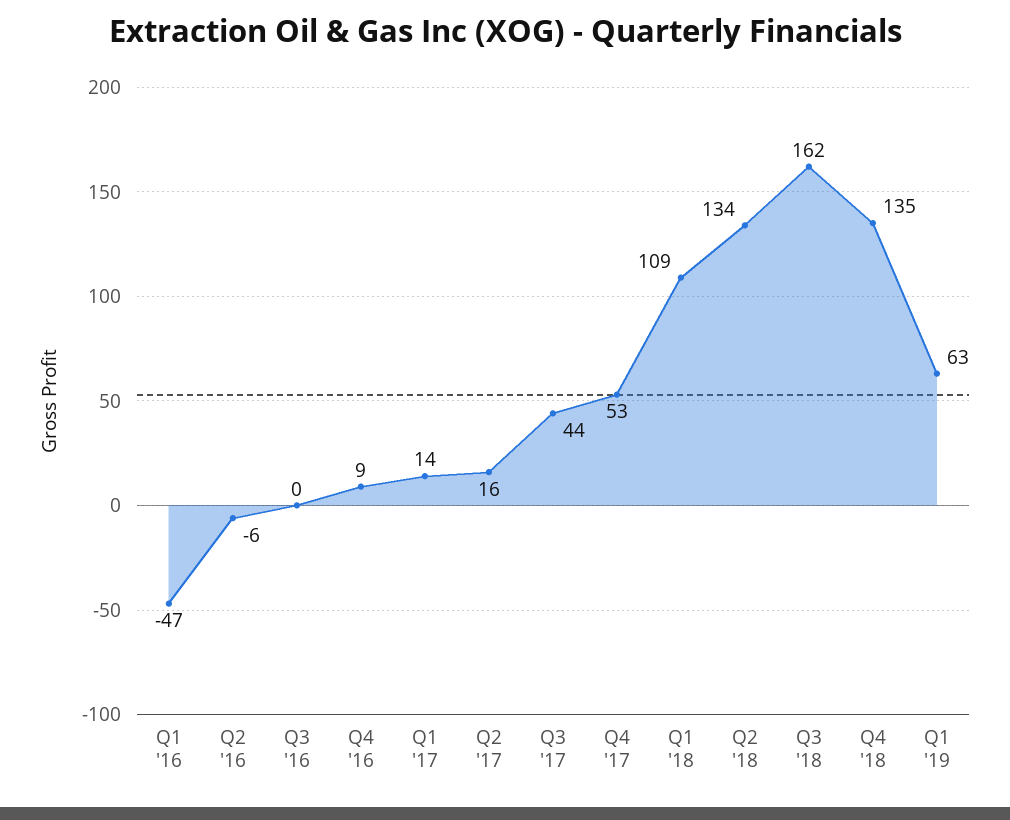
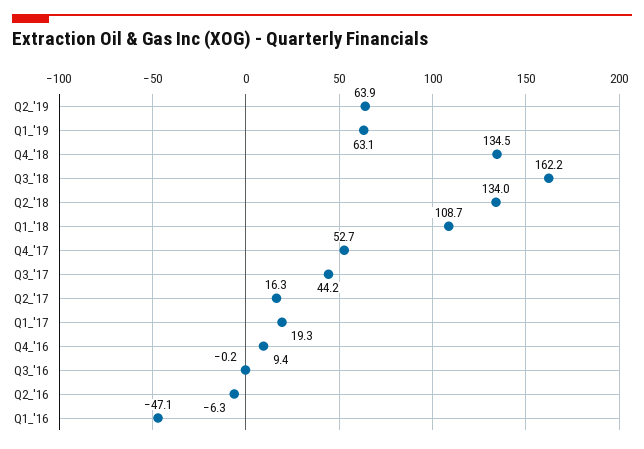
Q1 '17: 14 -> 19.3
Q2_'19: none -> 63.9

